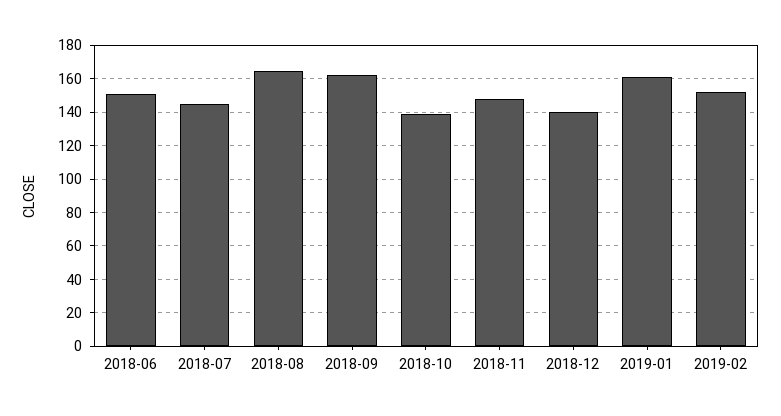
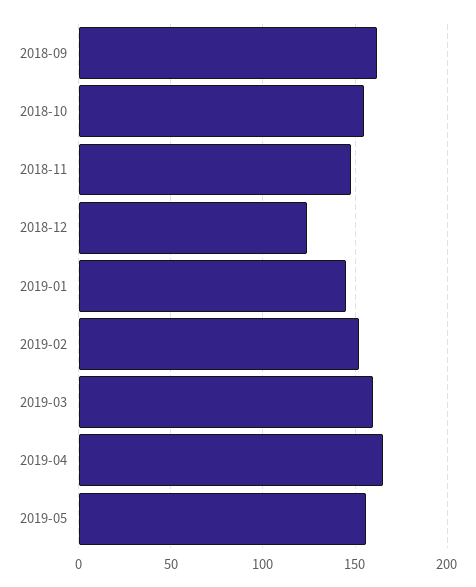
2018-06: 150 -> none
2018-07: 145 -> none
2018-08: 165 -> none
2018-10: 140 -> 155
2018-12: 140 -> 125
2019-01: 160 -> 145
2019-03: none -> 160
2019-04: none -> 165
2019-05: none -> 155

